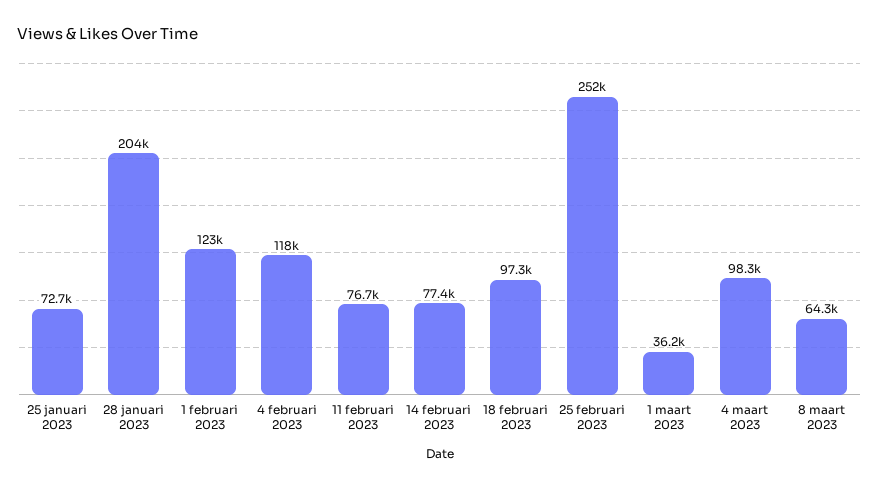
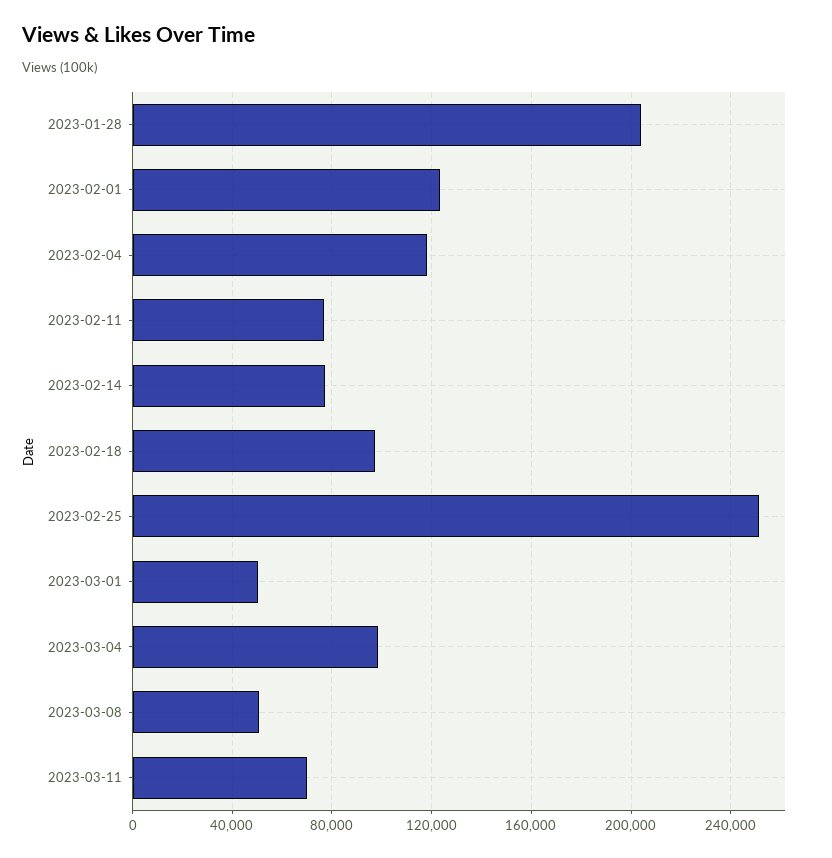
25 januari 2023: 72700 -> none
1 maart 2023: 36200 -> 50000
8 maart 2023: 64300 -> 50000
2023-03-11: none -> 70000

